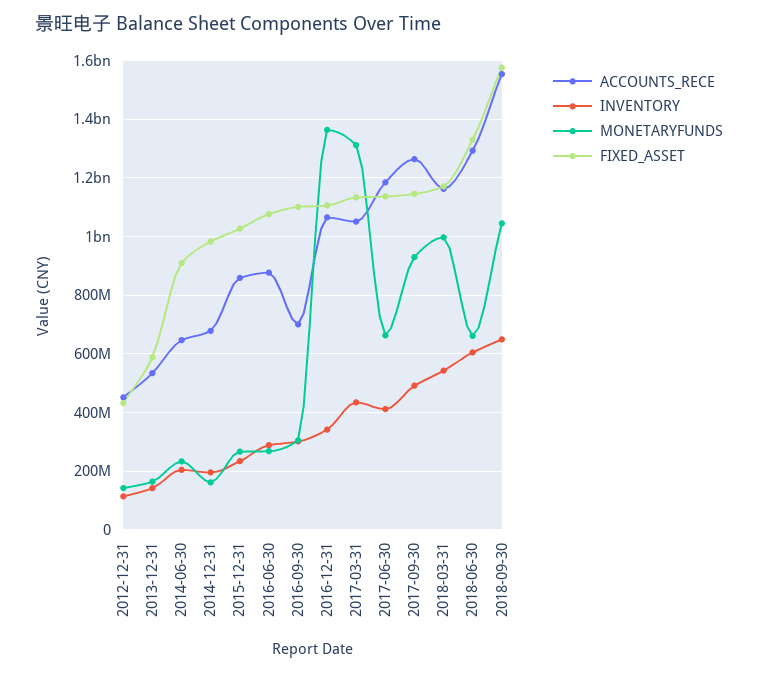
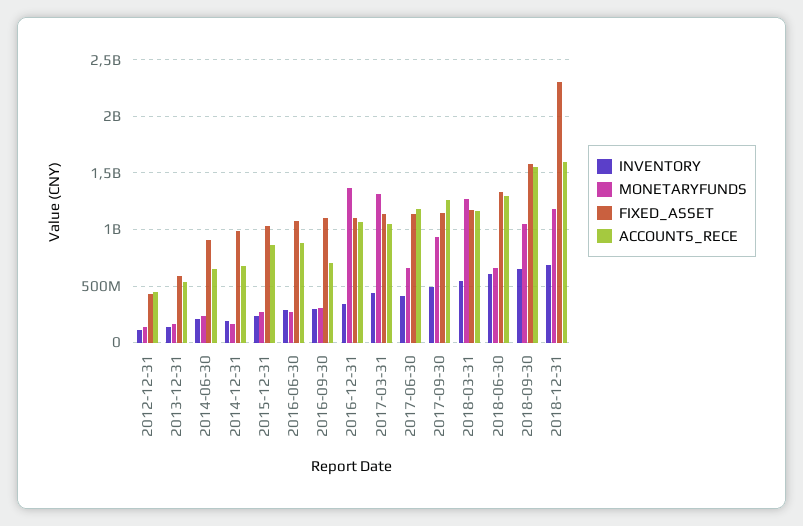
MONETARYFUNDS, 2018-03-31: 1000000000 -> 1300000000
INVENTORY, 2018-12-31: none -> 700000000
MONETARYFUNDS, 2018-12-31: none -> 1200000000
FIXED_ASSET, 2018-12-31: none -> 2300000000
ACCOUNTS_RECE, 2018-12-31: none -> 1600000000

